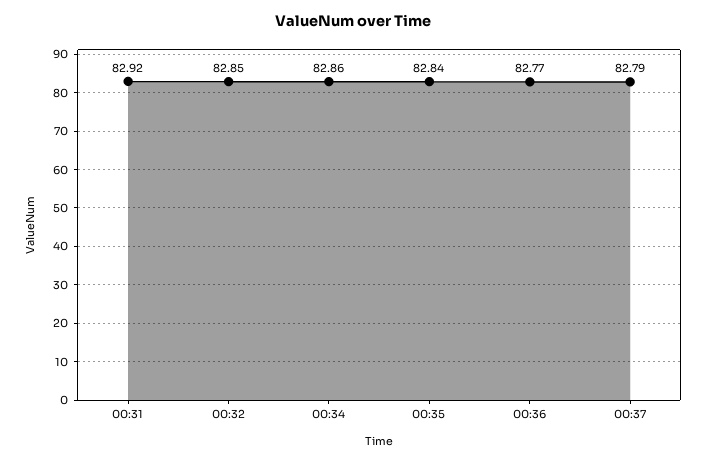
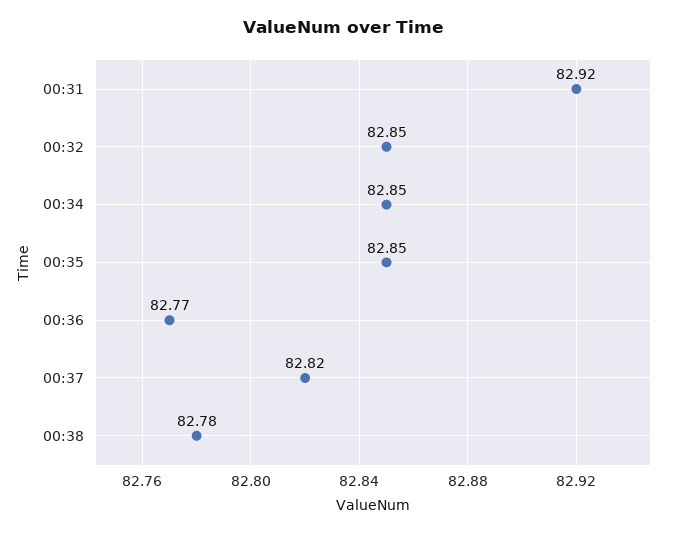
00:34: 82.86 -> 82.85
00:35: 82.84 -> 82.85
00:37: 82.79 -> 82.82
00:38: none -> 82.78

